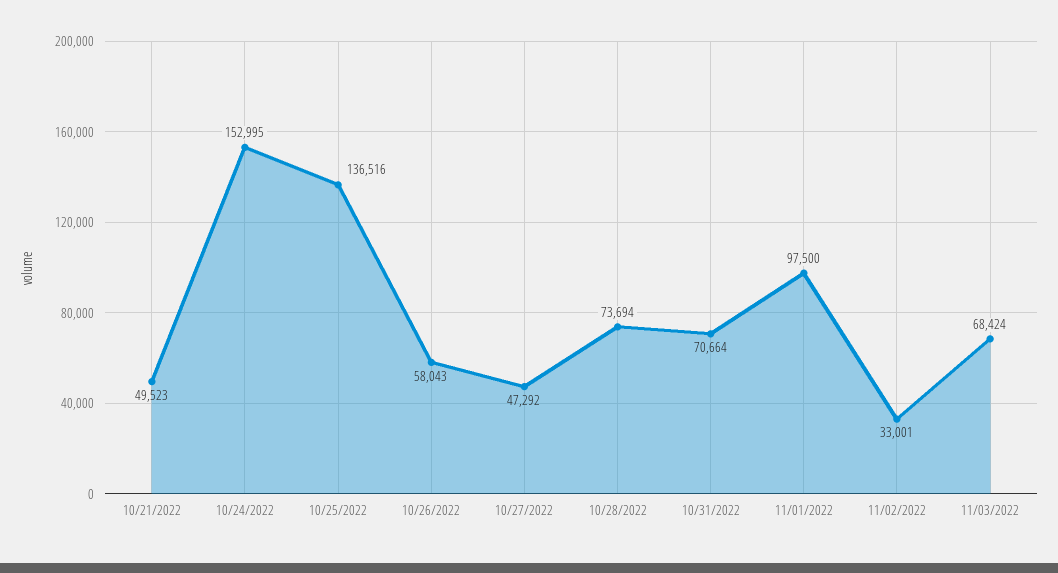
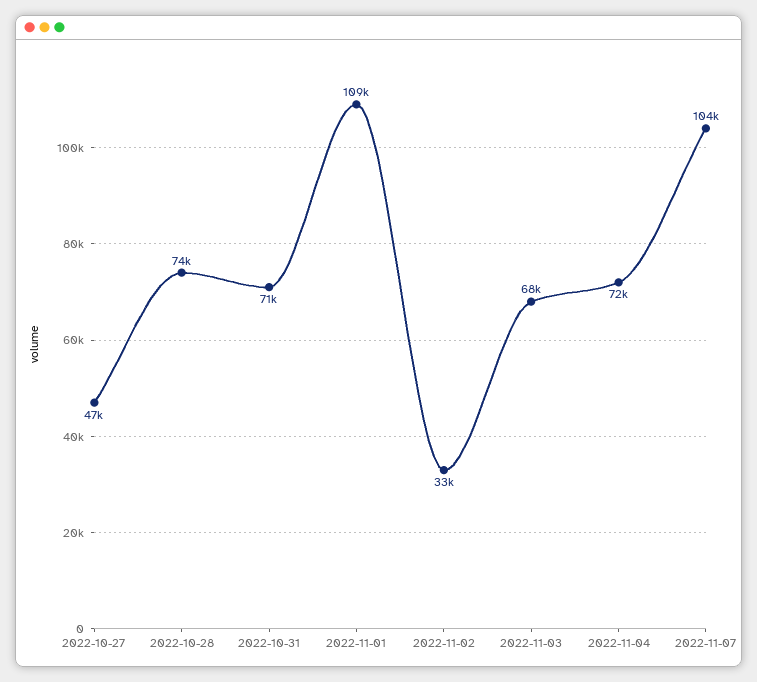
10/21/2022: 49523 -> none
10/24/2022: 152995 -> none
10/25/2022: 136516 -> none
10/26/2022: 58043 -> none
11/01/2022: 97500 -> 109000
2022-11-04: none -> 72000
2022-11-07: none -> 104000

